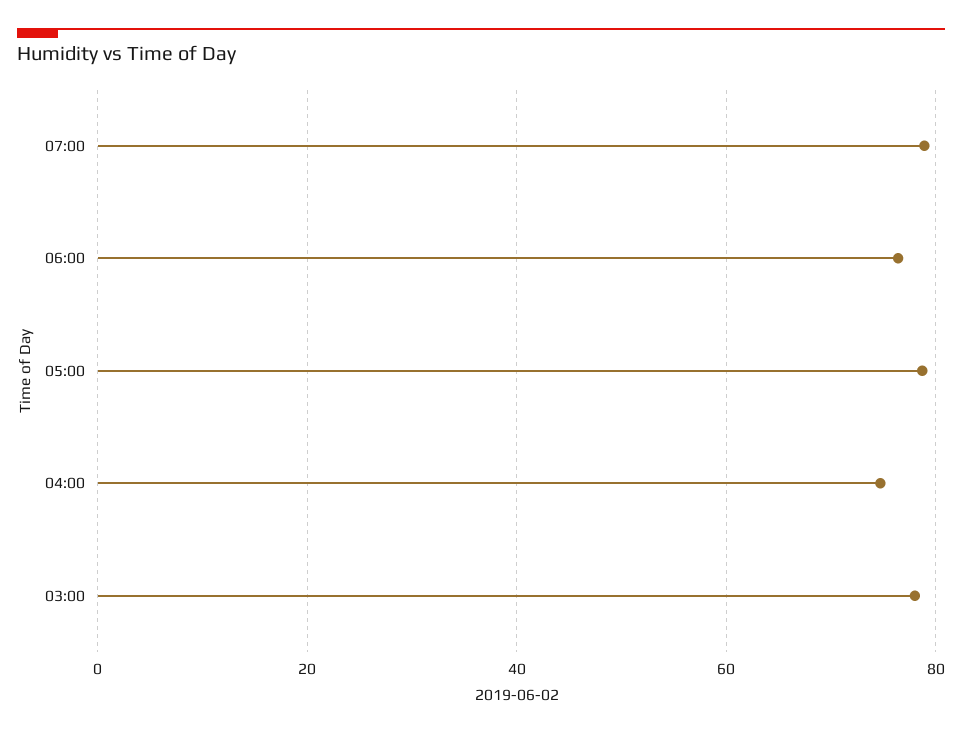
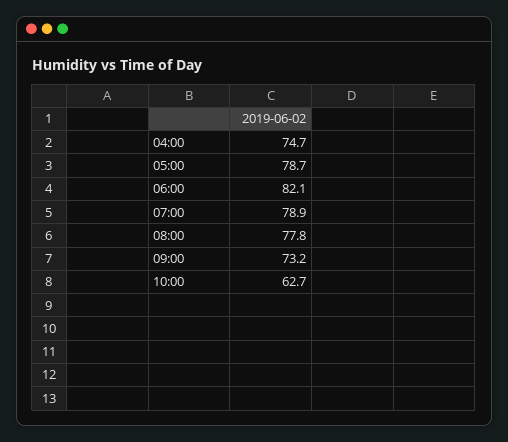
06:00: 76 -> 82.1
03:00: 78 -> none
08:00: none -> 77.8
09:00: none -> 73.2
10:00: none -> 62.7

